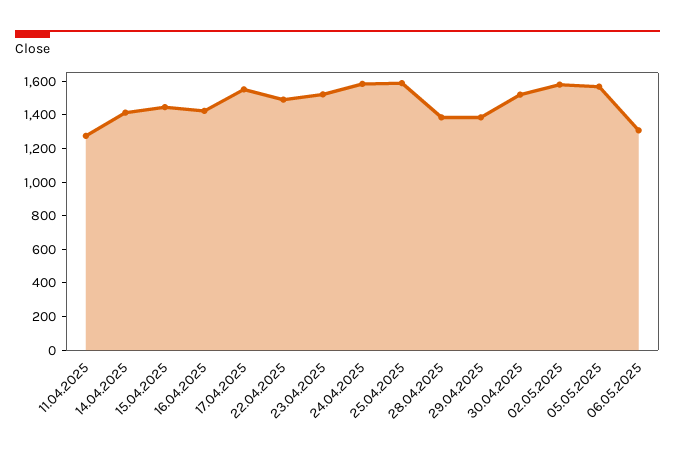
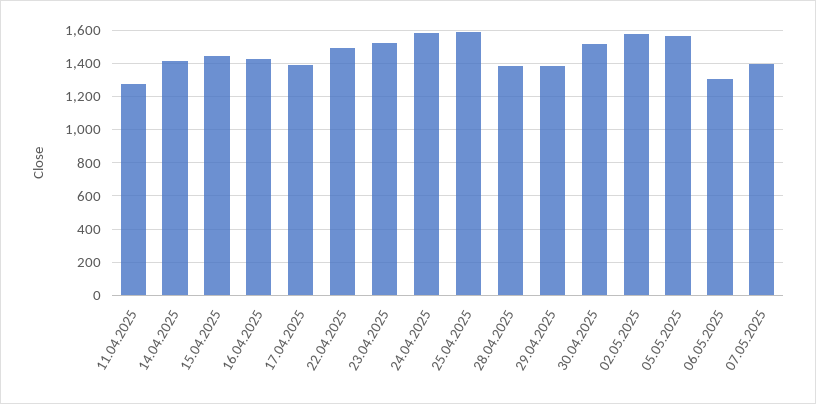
17.04.2025: 1550 -> 1400
07.05.2025: none -> 1400

